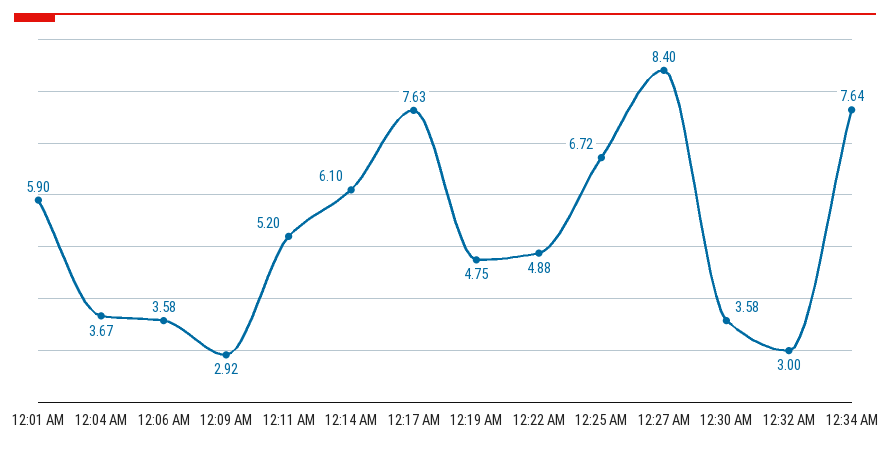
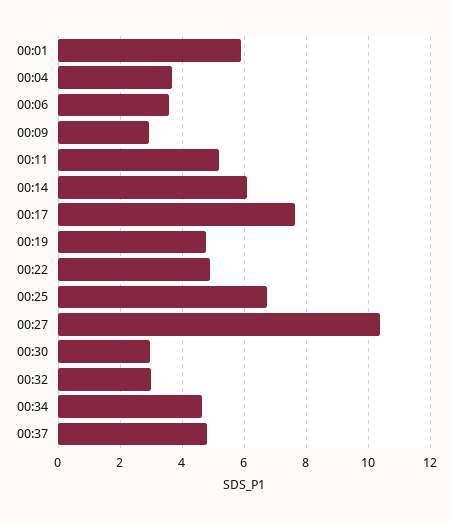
12:27 AM: 8.4 -> 10.4
12:30 AM: 3.58 -> 3
12:34 AM: 7.64 -> 4.6
00:37: none -> 4.8

